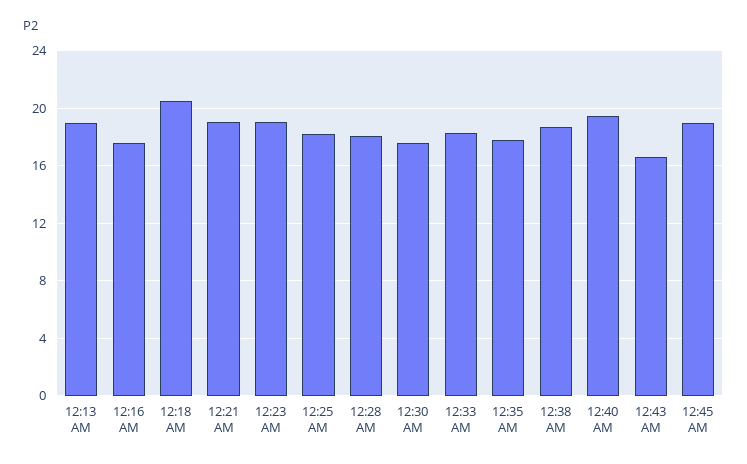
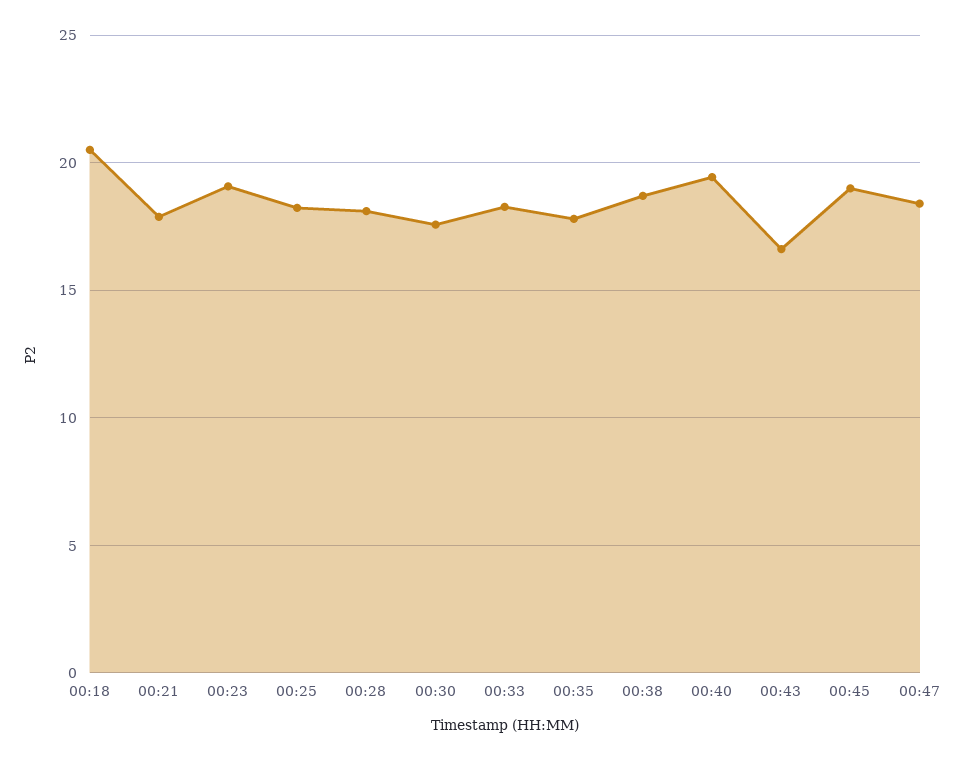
12:13 AM: 19 -> none
12:16 AM: 17.5 -> none
12:21 AM: 19 -> 18
00:47: none -> 18.5

